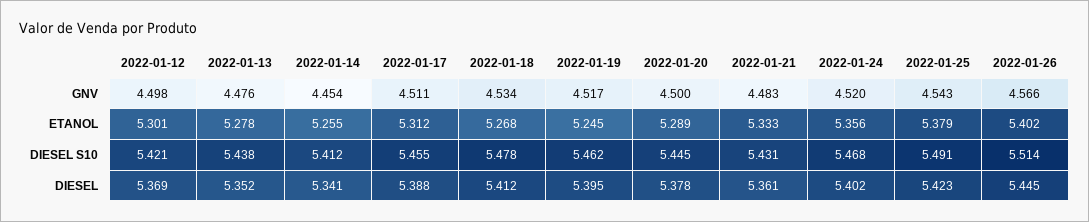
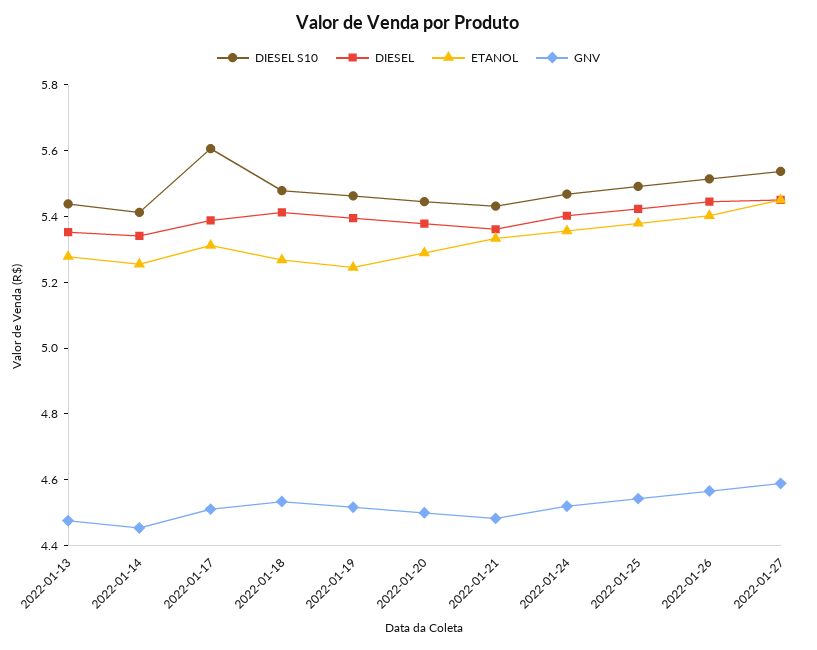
GNV, 2022-01-12: 4.498 -> none
ETANOL, 2022-01-12: 5.301 -> none
DIESEL S10, 2022-01-12: 5.421 -> none
DIESEL S10, 2022-01-17: 5.455 -> 5.6
DIESEL, 2022-01-12: 5.369 -> none
DIESEL S10, 2022-01-27: none -> 5.55
DIESEL, 2022-01-27: none -> 5.45
ETANOL, 2022-01-27: none -> 5.45
GNV, 2022-01-27: none -> 4.6

